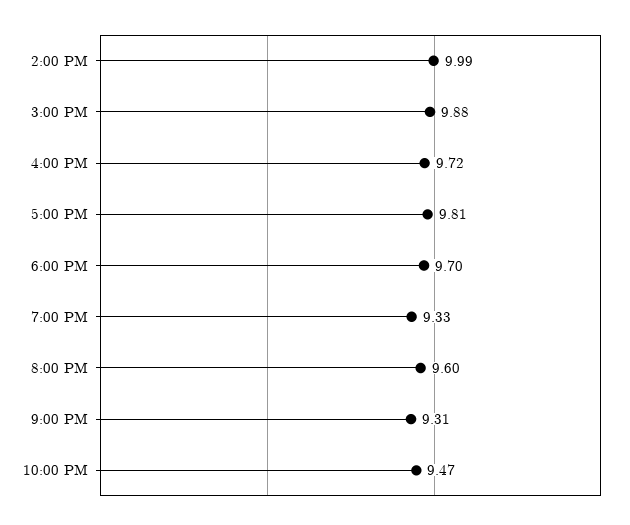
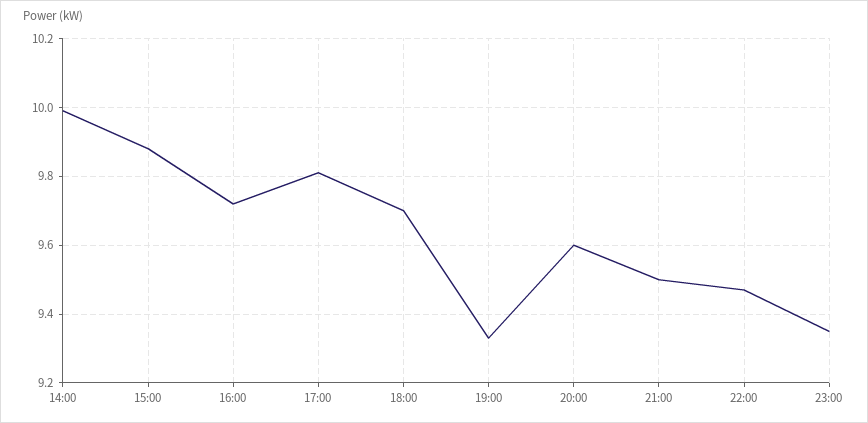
9:00 PM: 9.31 -> 9.5
23:00: none -> 9.35

